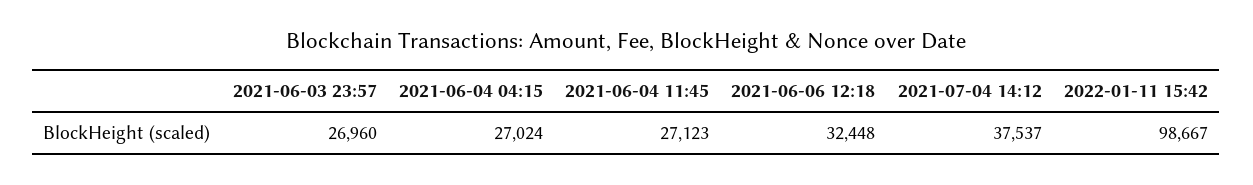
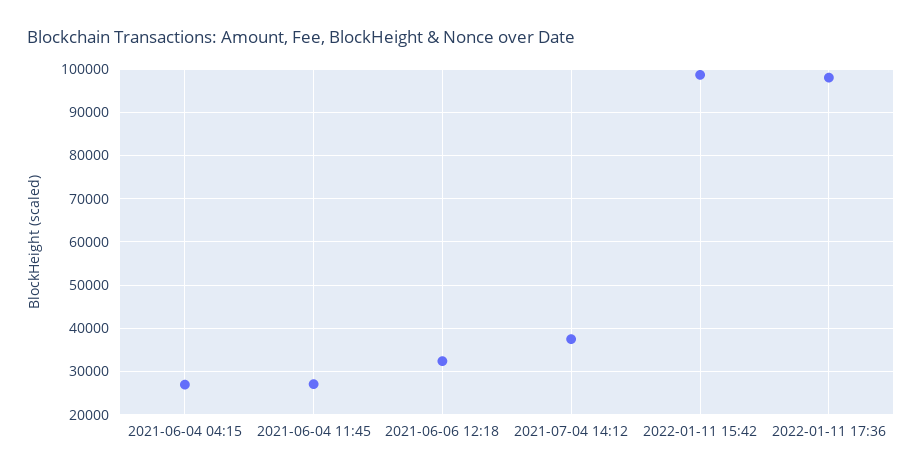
2021-06-03 23:57: 26960 -> none
2022-01-11 17:36: none -> 98000

